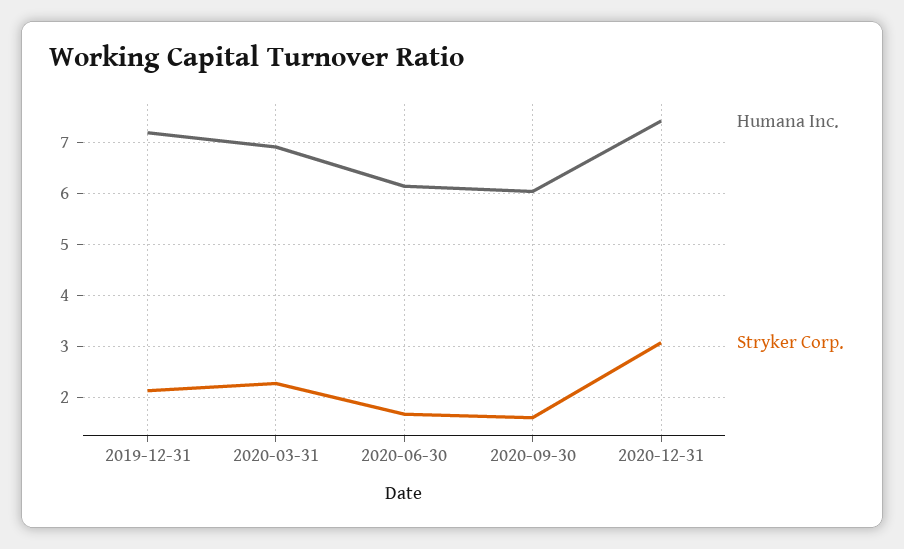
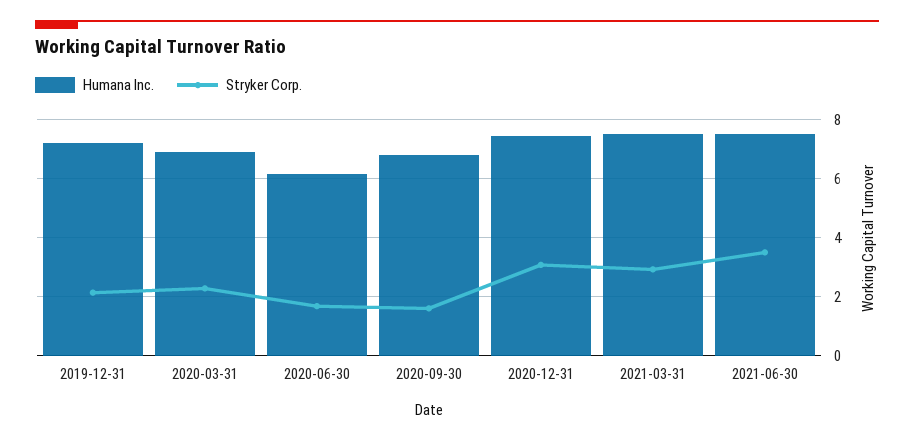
Humana Inc., 2020-09-30: 6 -> 6.75
Humana Inc., 2021-03-31: none -> 7.5
Stryker Corp., 2021-03-31: none -> 3
Humana Inc., 2021-06-30: none -> 7.5
Stryker Corp., 2021-06-30: none -> 3.5

